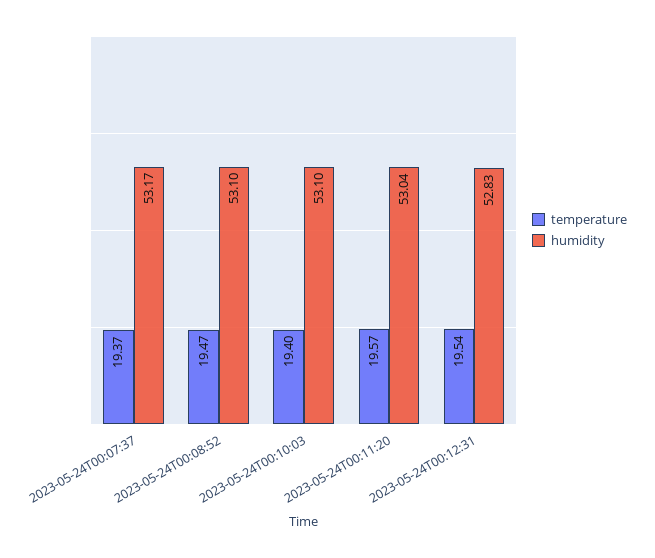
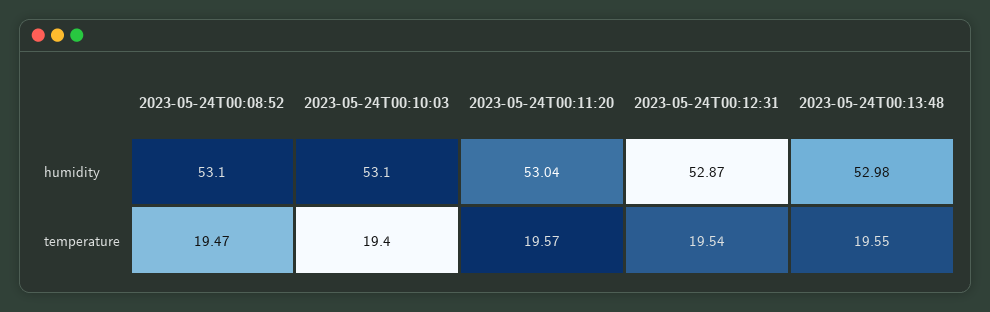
temperature, 2023-05-24T00:07:37: 19.37 -> none
humidity, 2023-05-24T00:07:37: 53.17 -> none
humidity, 2023-05-24T00:12:31: 52.83 -> 52.87
humidity, 2023-05-24T00:13:48: none -> 52.98
temperature, 2023-05-24T00:13:48: none -> 19.55

